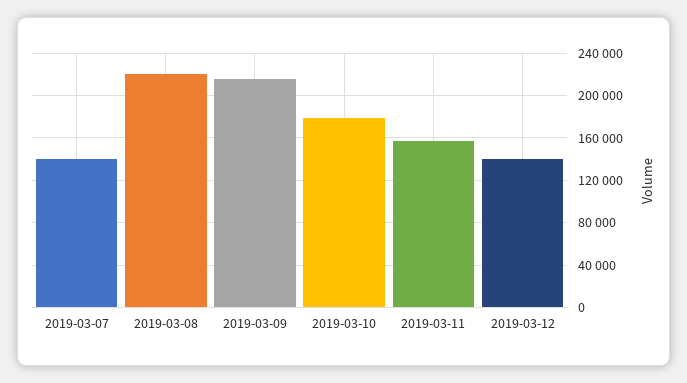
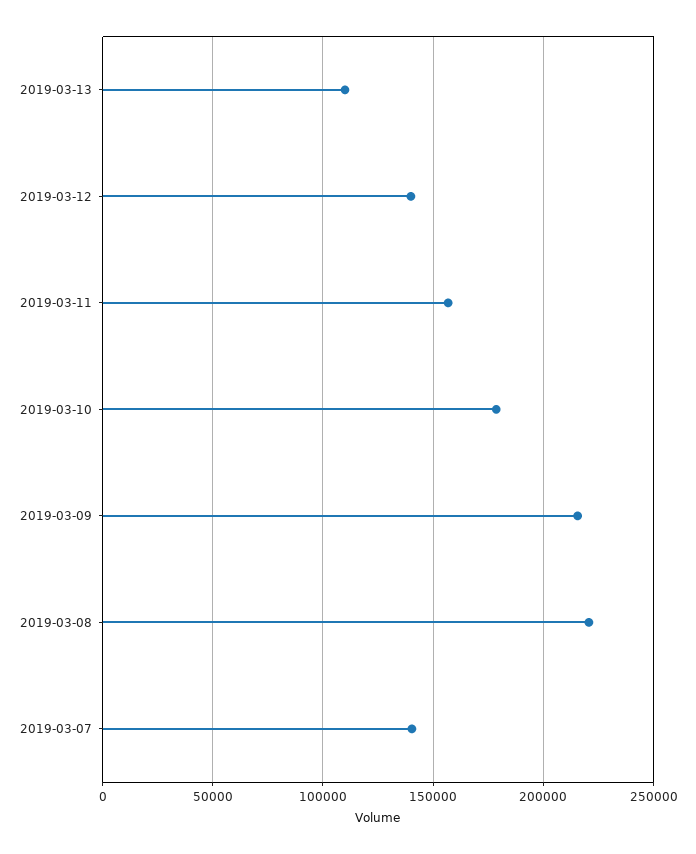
2019-03-13: none -> 110000

